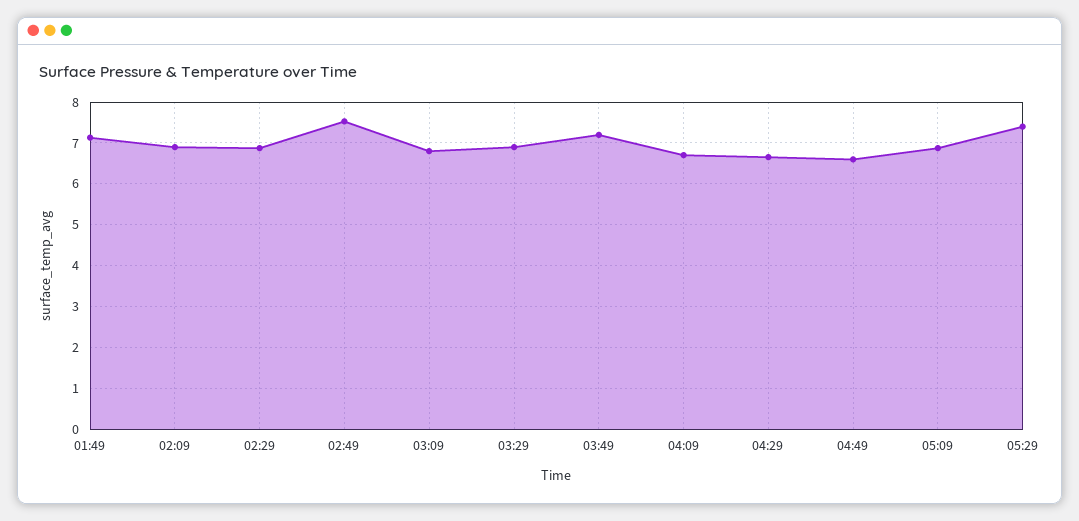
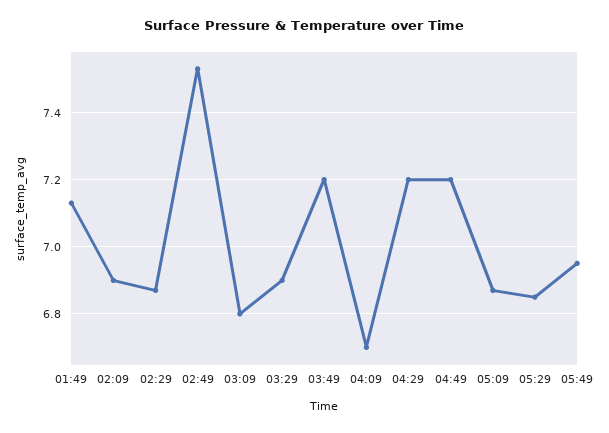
04:29: 6.6 -> 7.2
04:49: 6.6 -> 7.2
05:29: 7.4 -> 6.85
05:49: none -> 6.95

